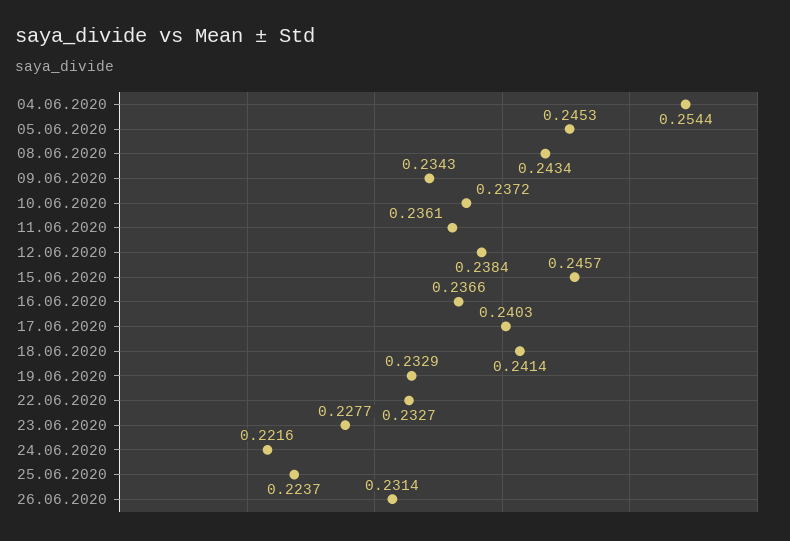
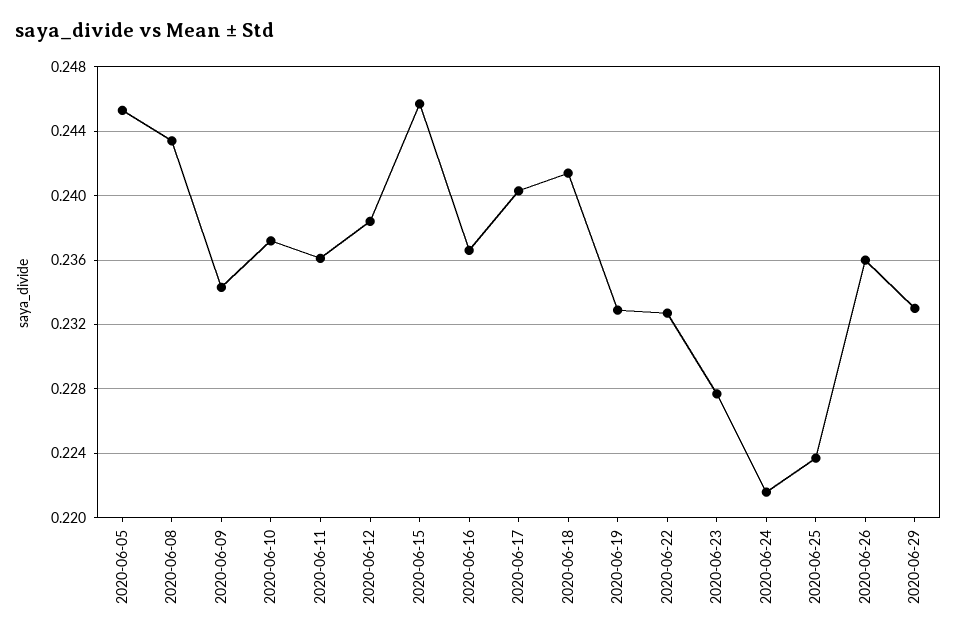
04.06.2020: 0.2544 -> none
26.06.2020: 0.2314 -> 0.236
2020-06-29: none -> 0.233

